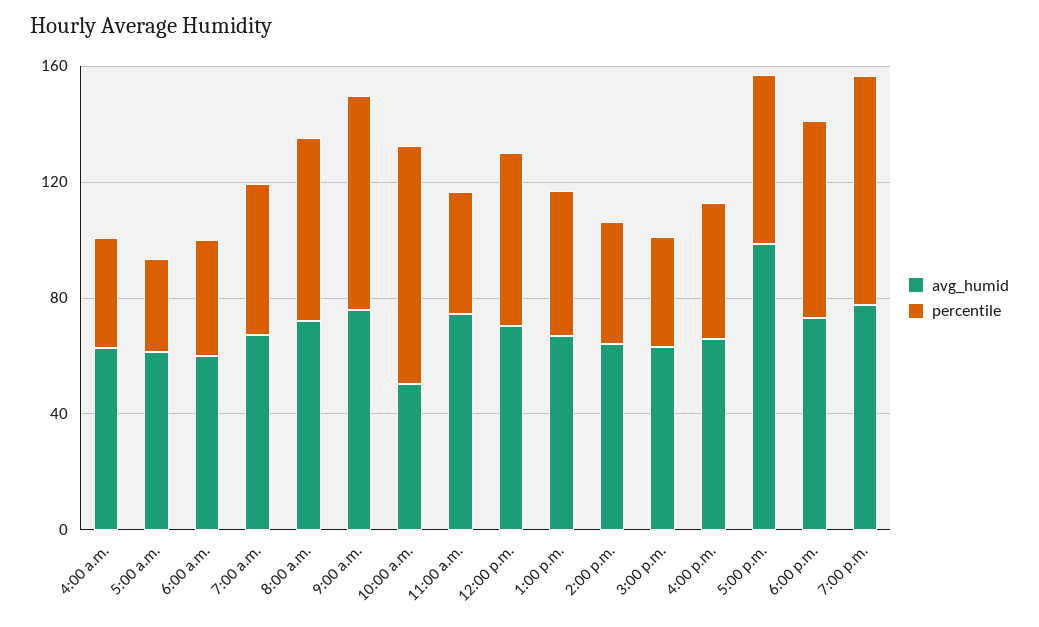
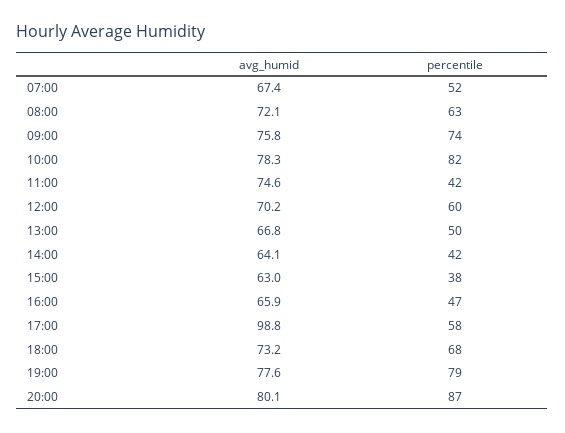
avg_humid, 4:00 a.m.: 60 -> none
percentile, 4:00 a.m.: 40 -> none
avg_humid, 5:00 a.m.: 60 -> none
percentile, 5:00 a.m.: 30 -> none
avg_humid, 6:00 a.m.: 60 -> none
percentile, 6:00 a.m.: 40 -> none
avg_humid, 10:00 a.m.: 50 -> 78.3
avg_humid, 20:00: none -> 80.1
percentile, 20:00: none -> 87

